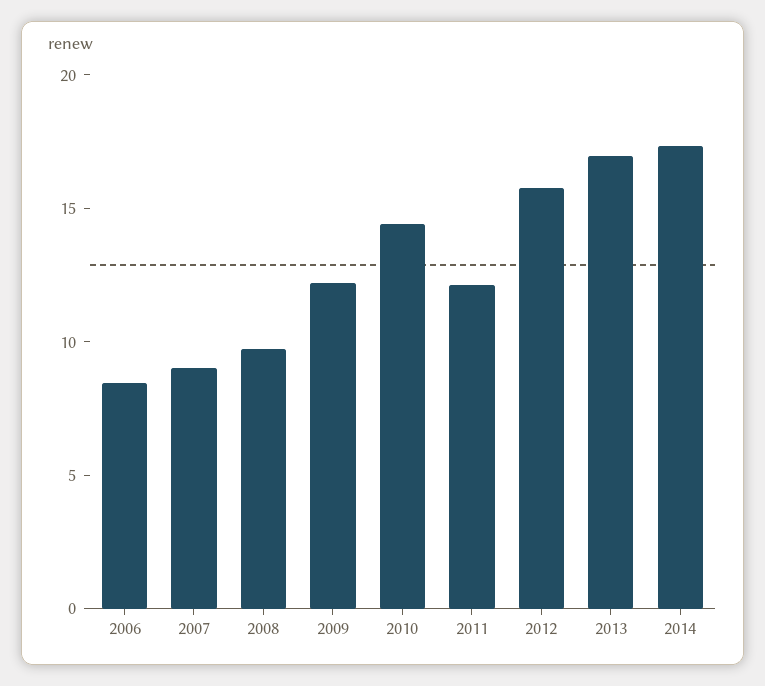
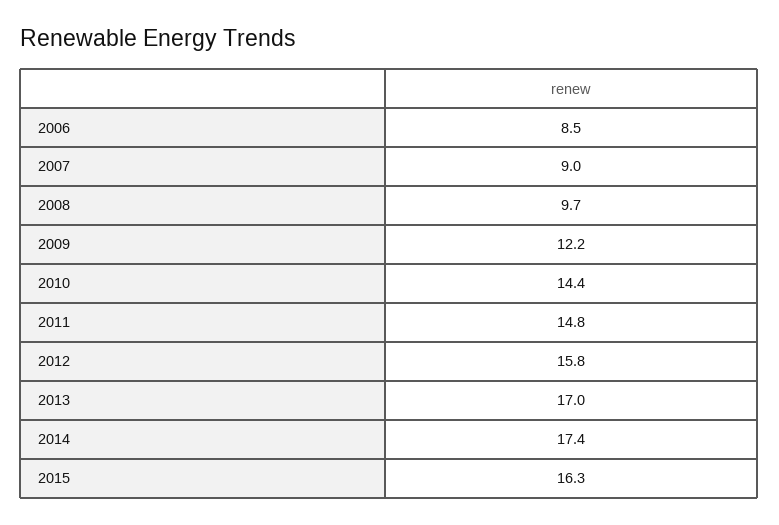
2011: 12 -> 14.8
2015: none -> 16.3

